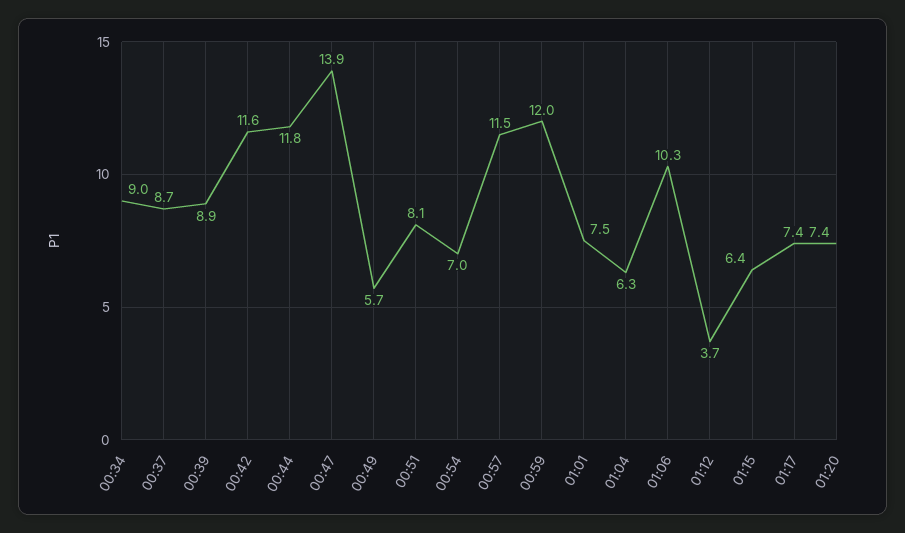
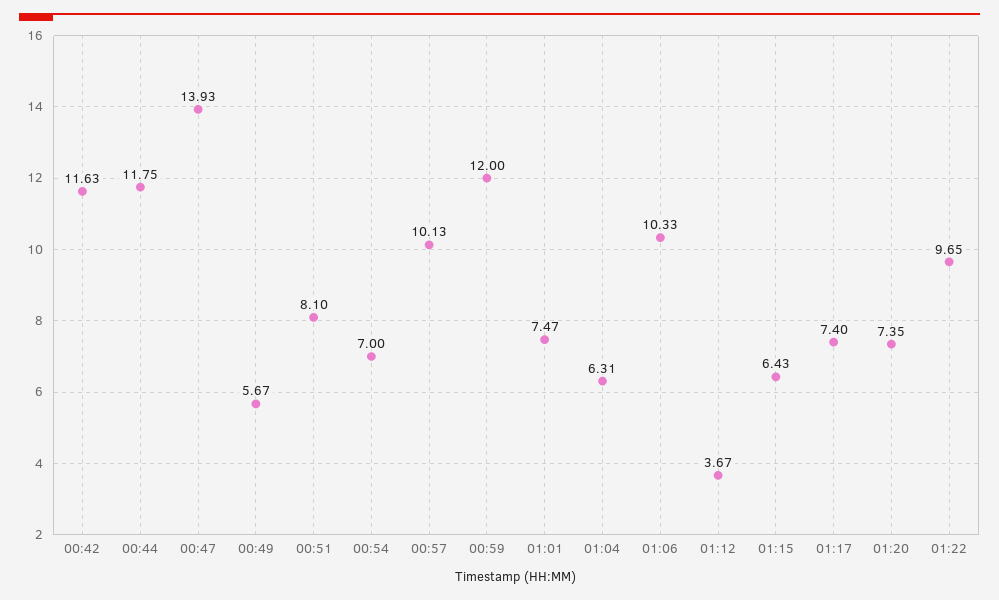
00:34: 9 -> none
00:37: 8.7 -> none
00:39: 8.9 -> none
00:57: 11.5 -> 10.13
01:22: none -> 9.65

